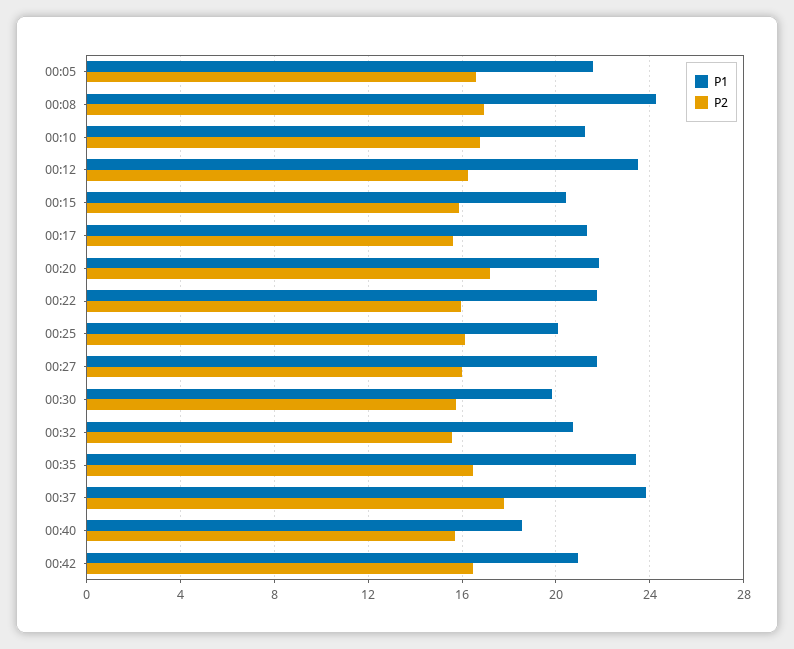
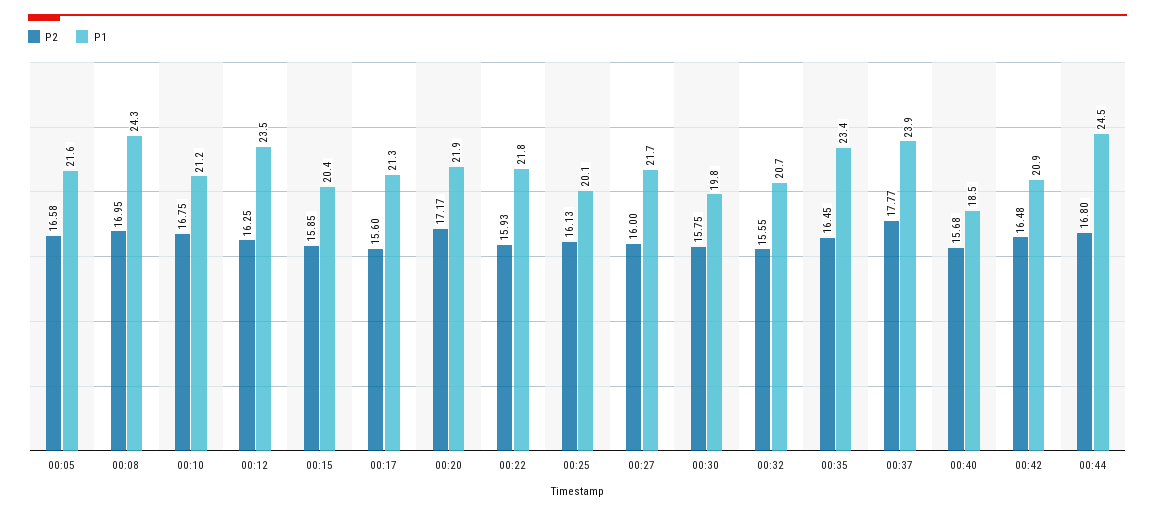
P2, 00:44: none -> 16.8
P1, 00:44: none -> 24.5

